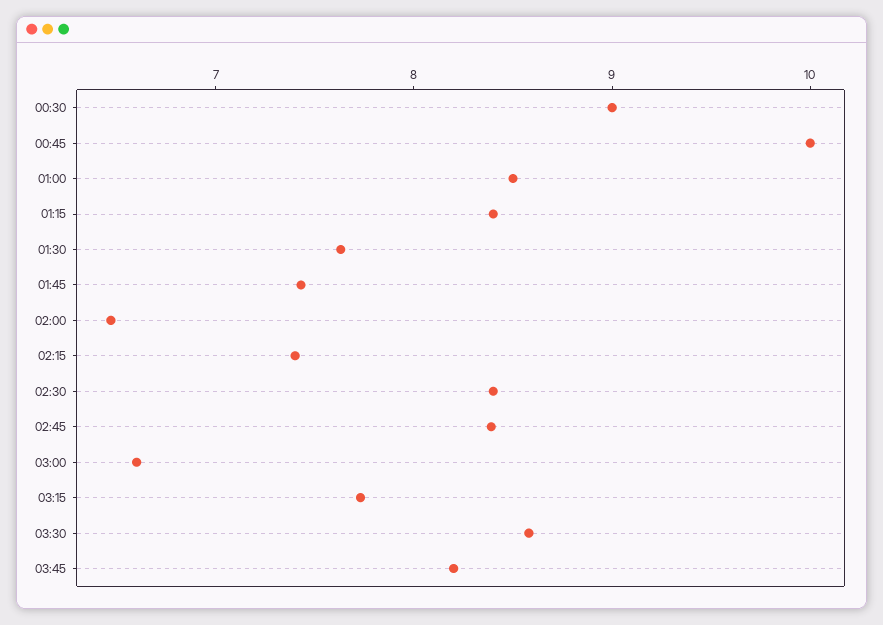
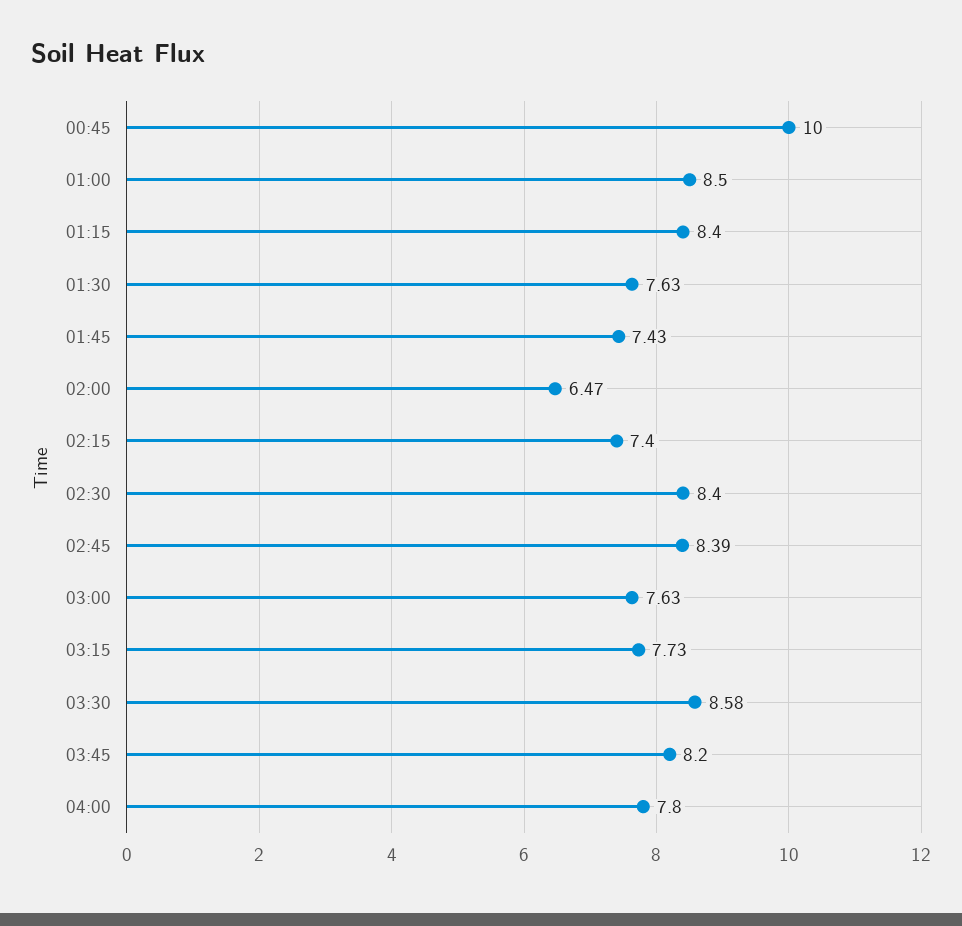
00:30: 9 -> none
03:00: 6.6 -> 7.63
04:00: none -> 7.8

